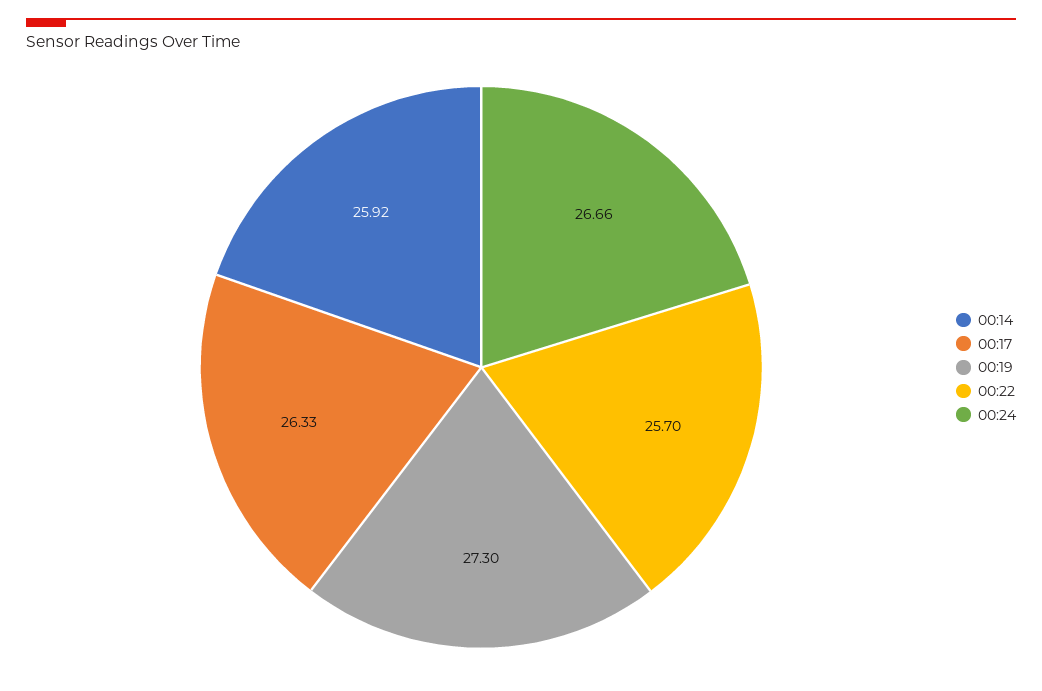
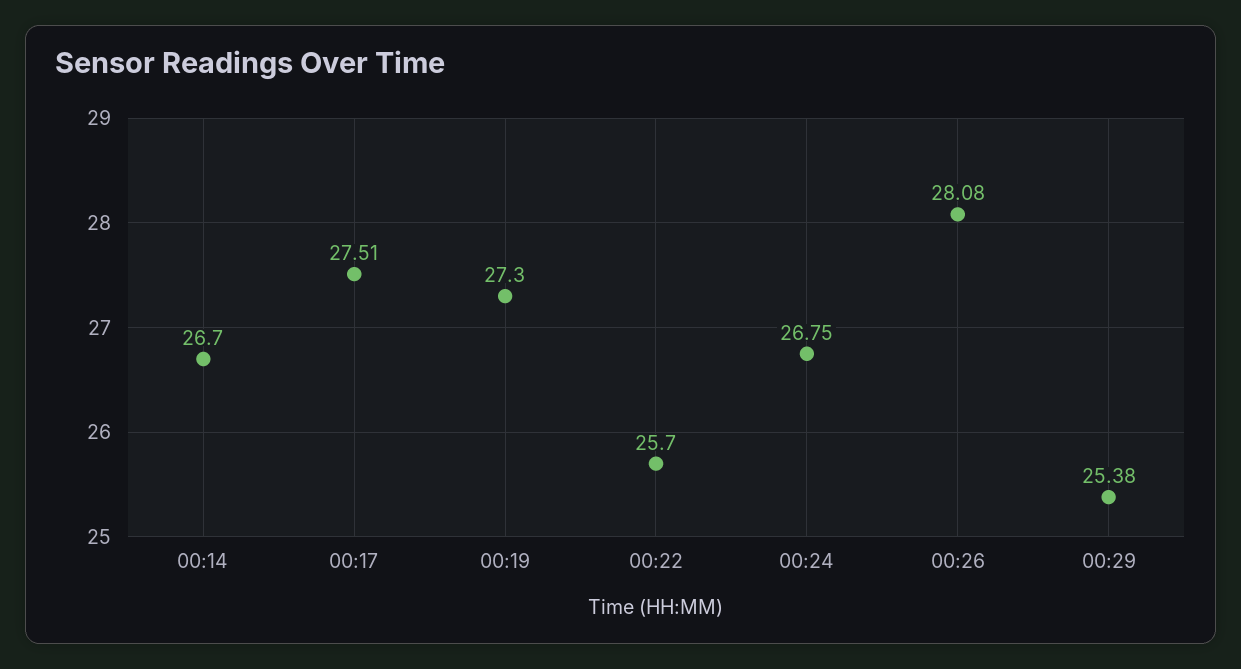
00:14: 25.92 -> 26.7
00:17: 26.33 -> 27.51
00:24: 26.66 -> 26.75
00:26: none -> 28.08
00:29: none -> 25.38

